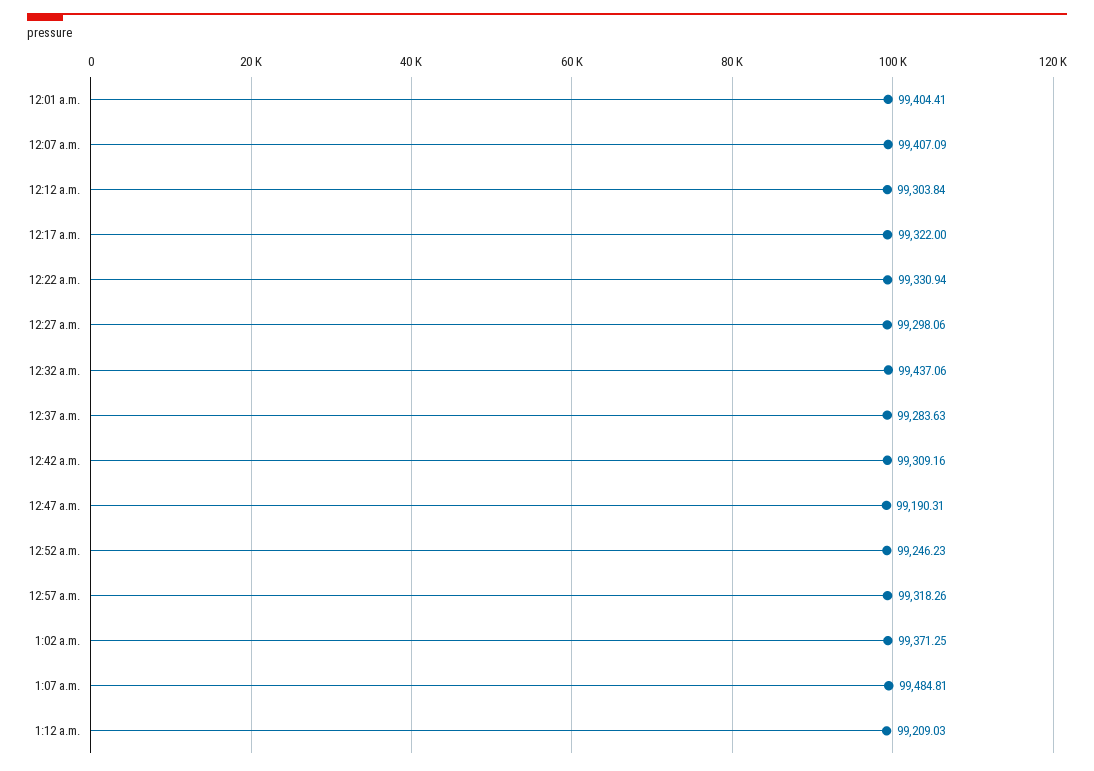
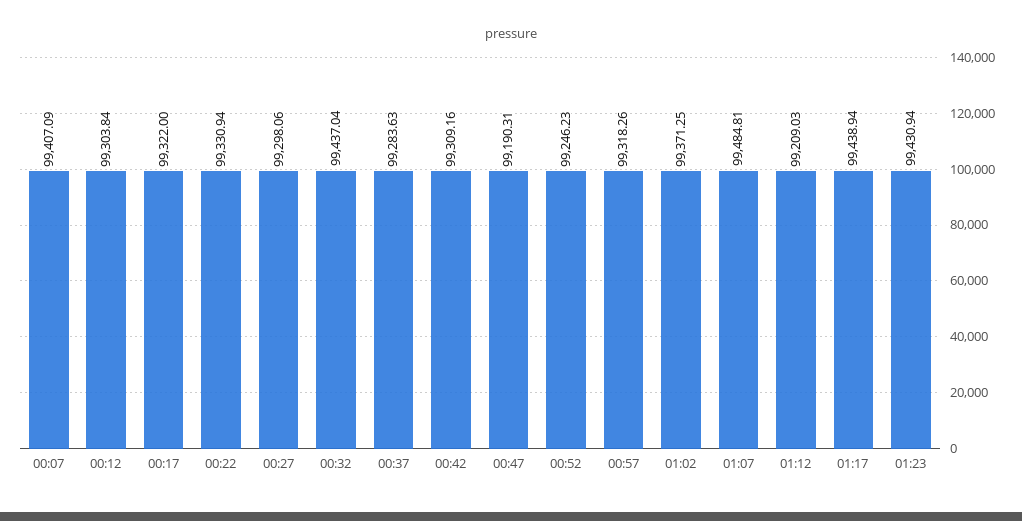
12:01 a.m.: 99404.41 -> none
12:32 a.m.: 99437.06 -> 99437.04
01:17: none -> 99438.94
01:23: none -> 99430.94

